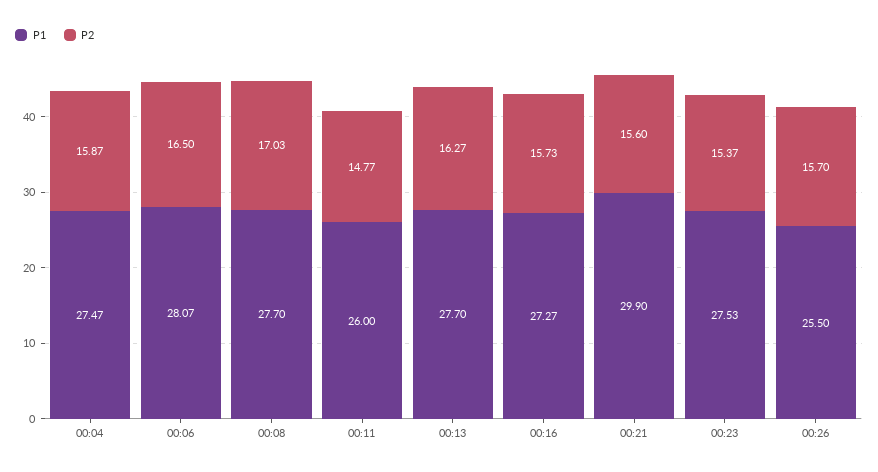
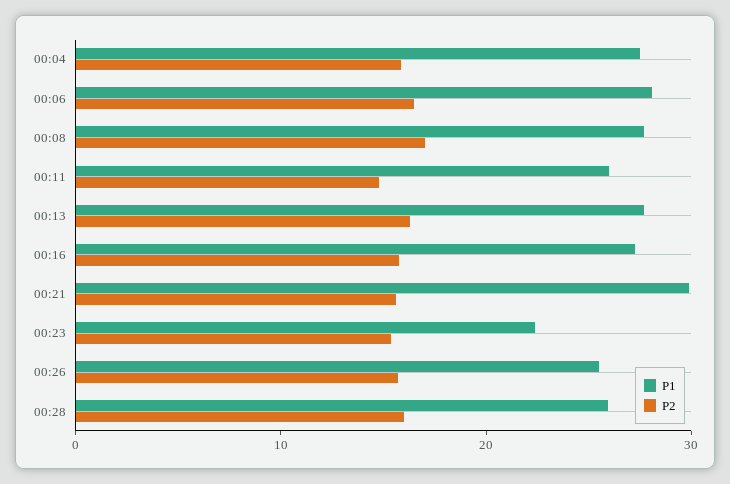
P1, 00:23: 27.53 -> 22
P1, 00:28: none -> 26
P2, 00:28: none -> 16

